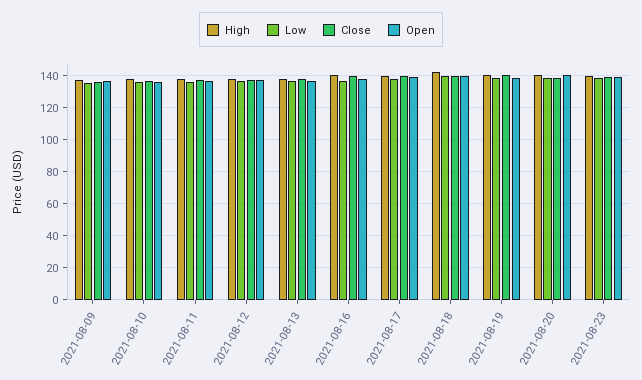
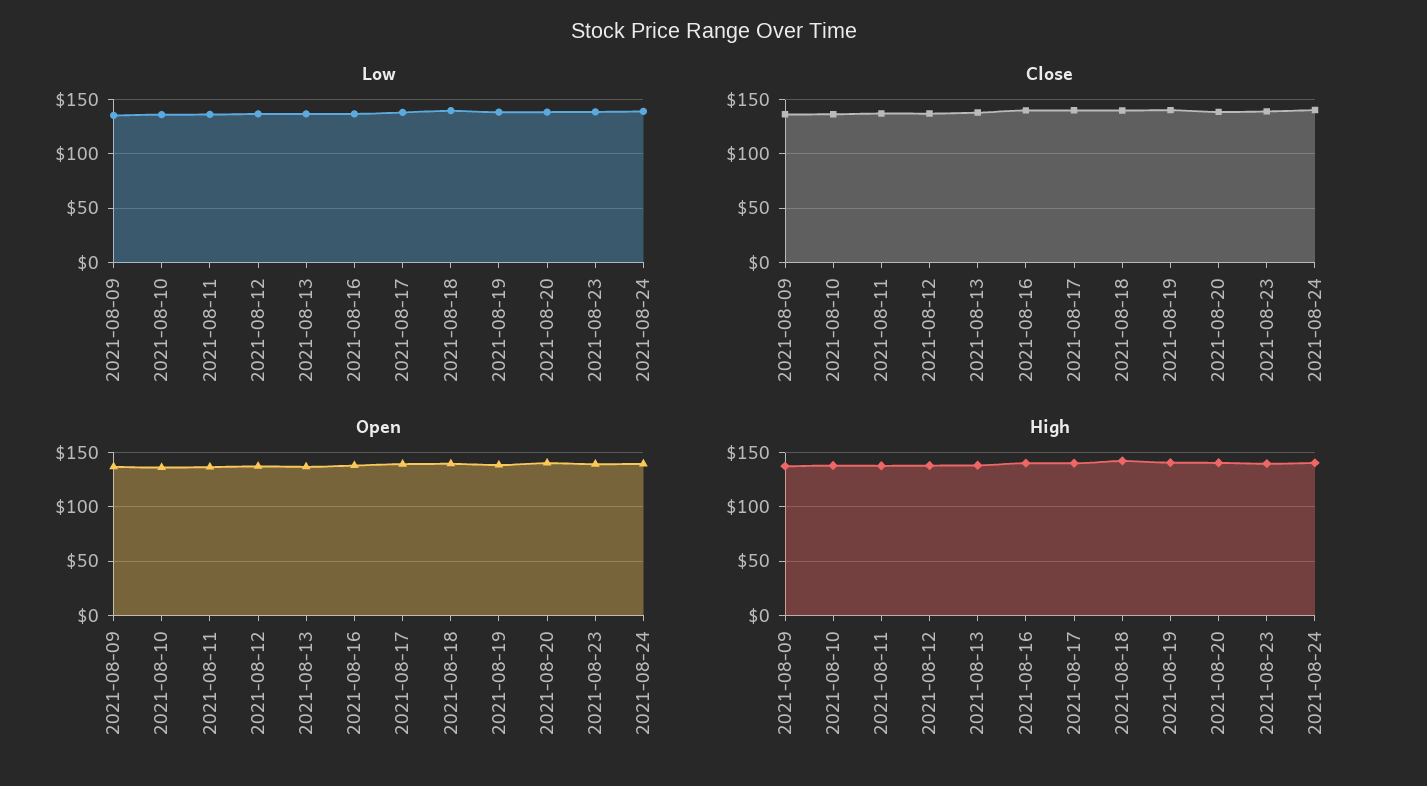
Low, 2021-08-24: none -> 140
Close, 2021-08-24: none -> 140
Open, 2021-08-24: none -> 140
High, 2021-08-24: none -> 140

